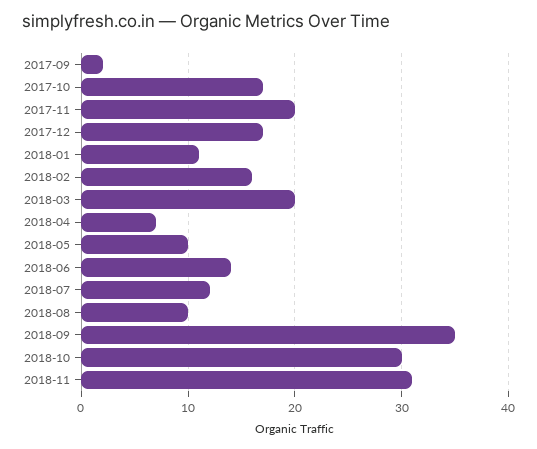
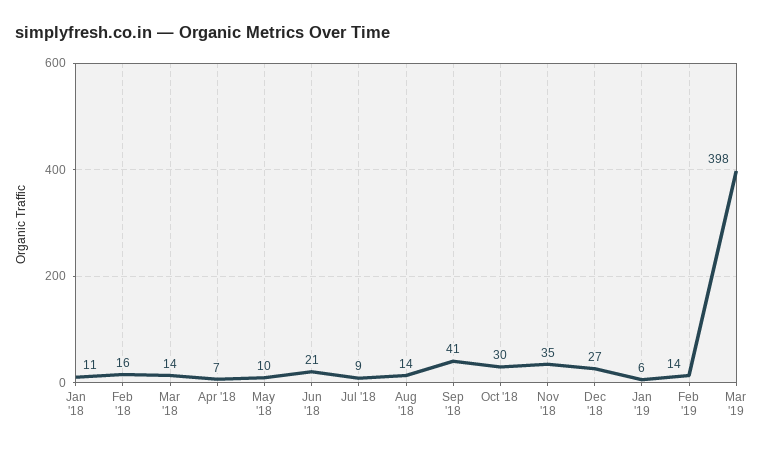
2017-09: 2 -> none
2017-10: 17 -> none
2017-11: 20 -> none
2017-12: 17 -> none
2018-03: 20 -> 14
2018-06: 14 -> 21
2018-07: 12 -> 9
2018-08: 10 -> 14
2018-09: 35 -> 41
2018-11: 31 -> 35
Dec '18: none -> 27
Jan '19: none -> 6
Feb '19: none -> 14
Mar '19: none -> 398

